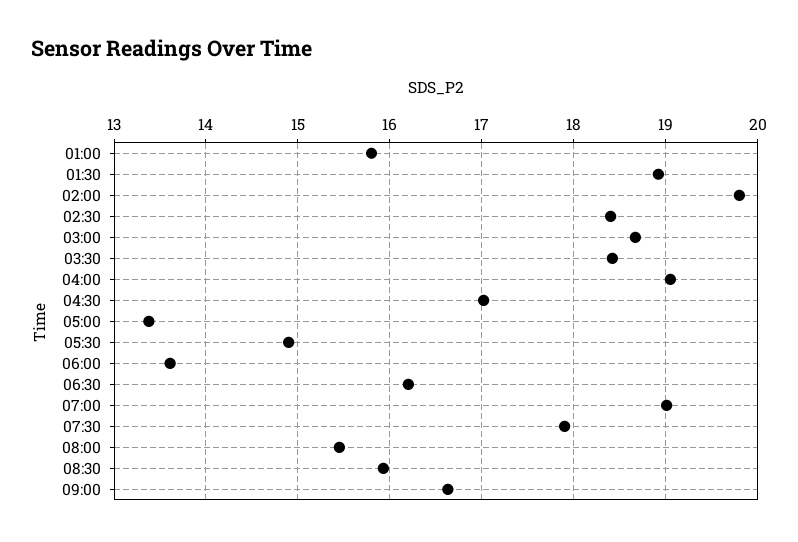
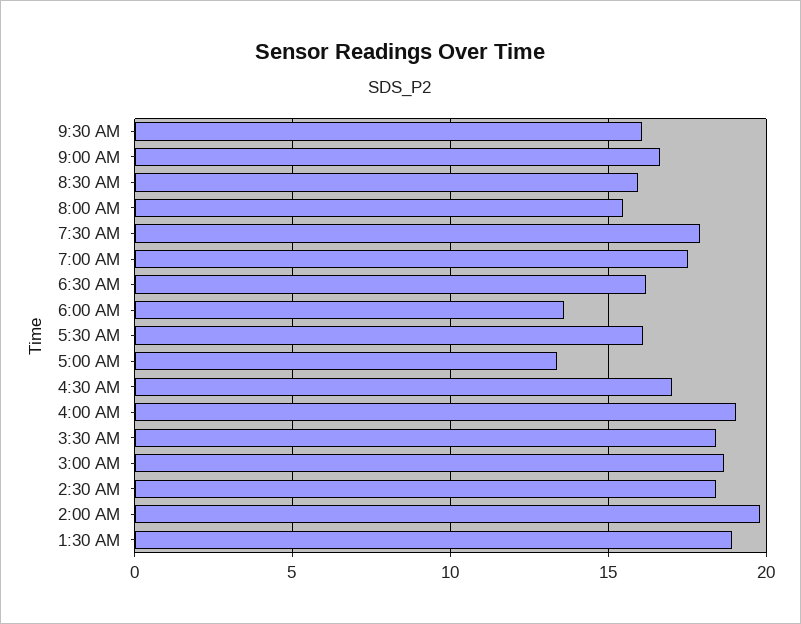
01:00: 15.8 -> none
05:30: 14.9 -> 16
07:00: 19 -> 17.5
9:30 AM: none -> 16

